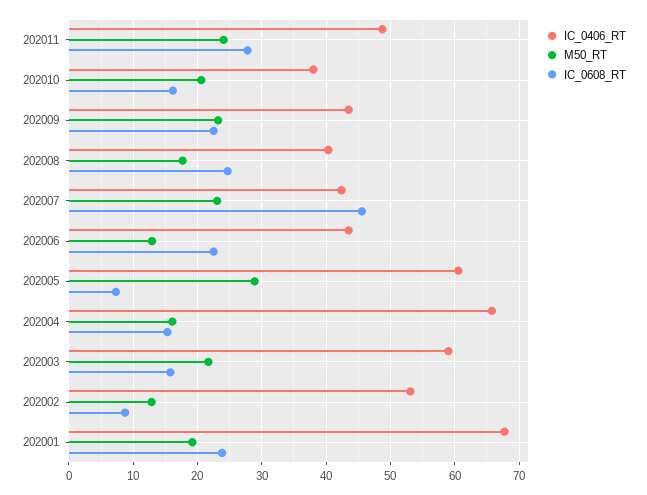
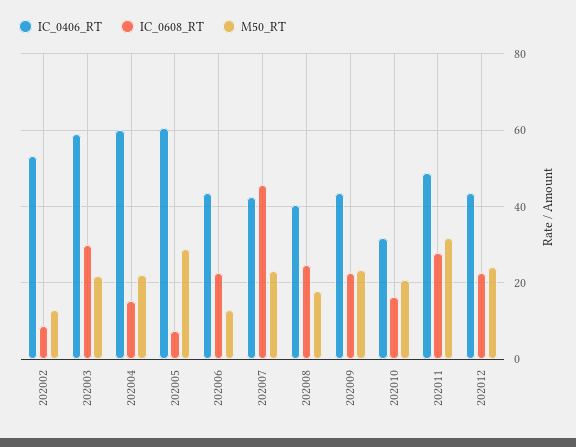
M50_RT, 202011: 24 -> 32
IC_0406_RT, 202010: 38 -> 32
IC_0406_RT, 202004: 66 -> 60
M50_RT, 202004: 16 -> 22
IC_0608_RT, 202003: 16 -> 30
IC_0406_RT, 202001: 68 -> none
M50_RT, 202001: 19 -> none
IC_0608_RT, 202001: 24 -> none
IC_0406_RT, 202012: none -> 44
IC_0608_RT, 202012: none -> 22
M50_RT, 202012: none -> 24

